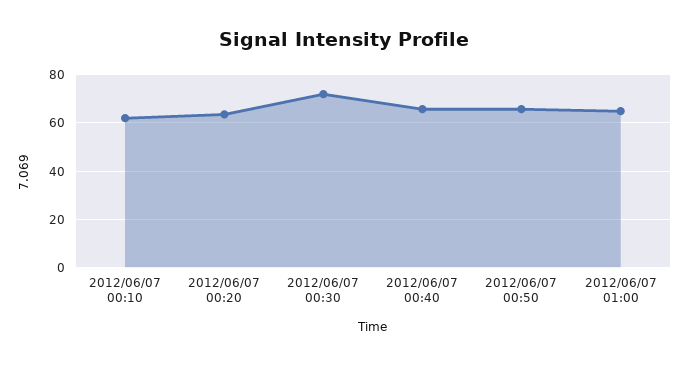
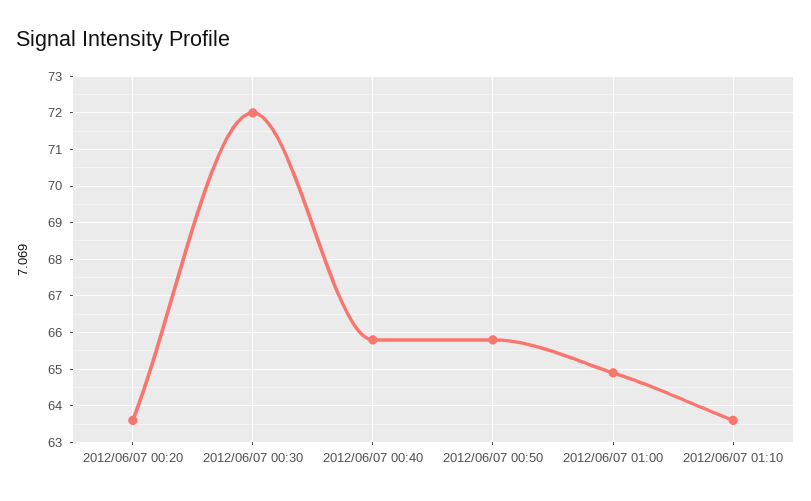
2012/06/07 00:10: 62.5 -> none
2012/06/07 01:10: none -> 63.5

